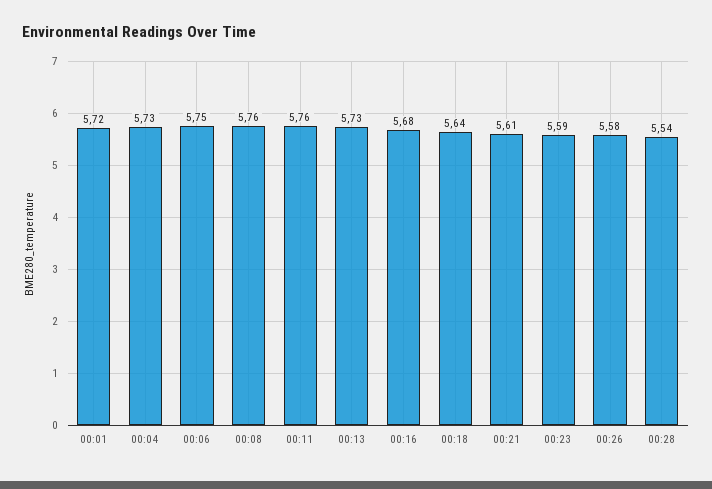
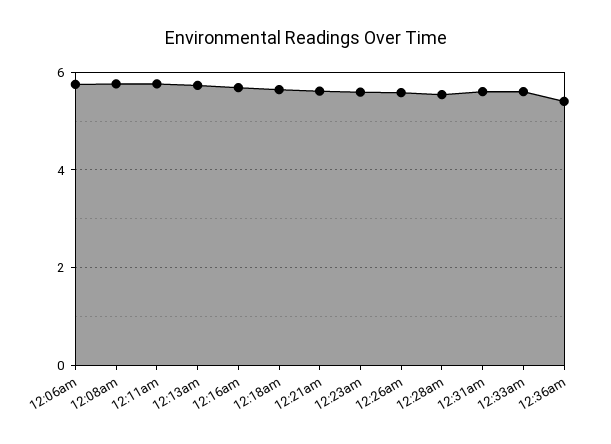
00:01: 5.72 -> none
00:04: 5.73 -> none
12:31am: none -> 5.6
12:33am: none -> 5.6
12:36am: none -> 5.4

